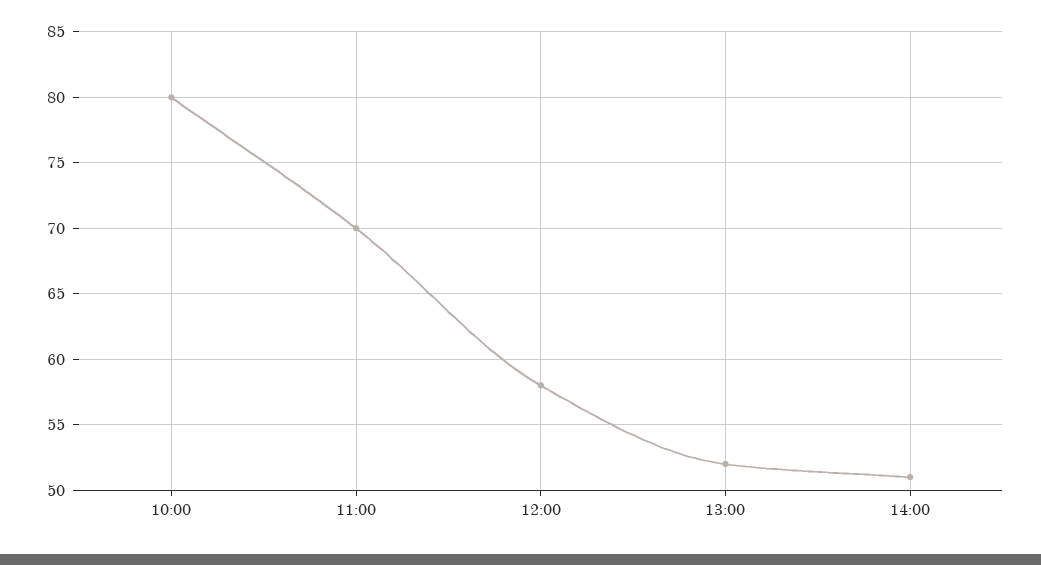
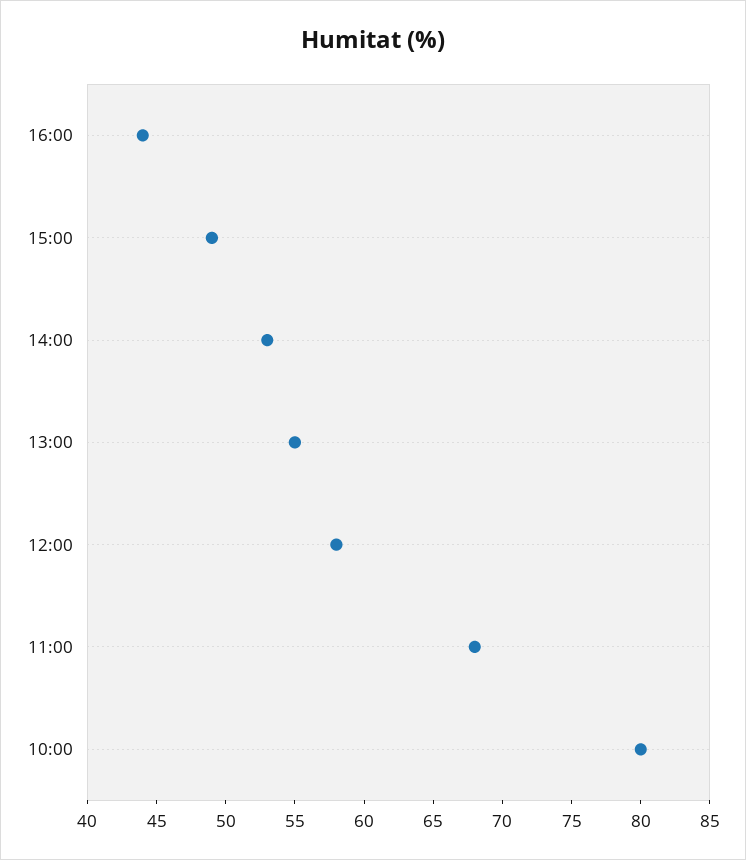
11:00: 70 -> 68
13:00: 52 -> 55
14:00: 51 -> 53
16:00: none -> 44
15:00: none -> 49

